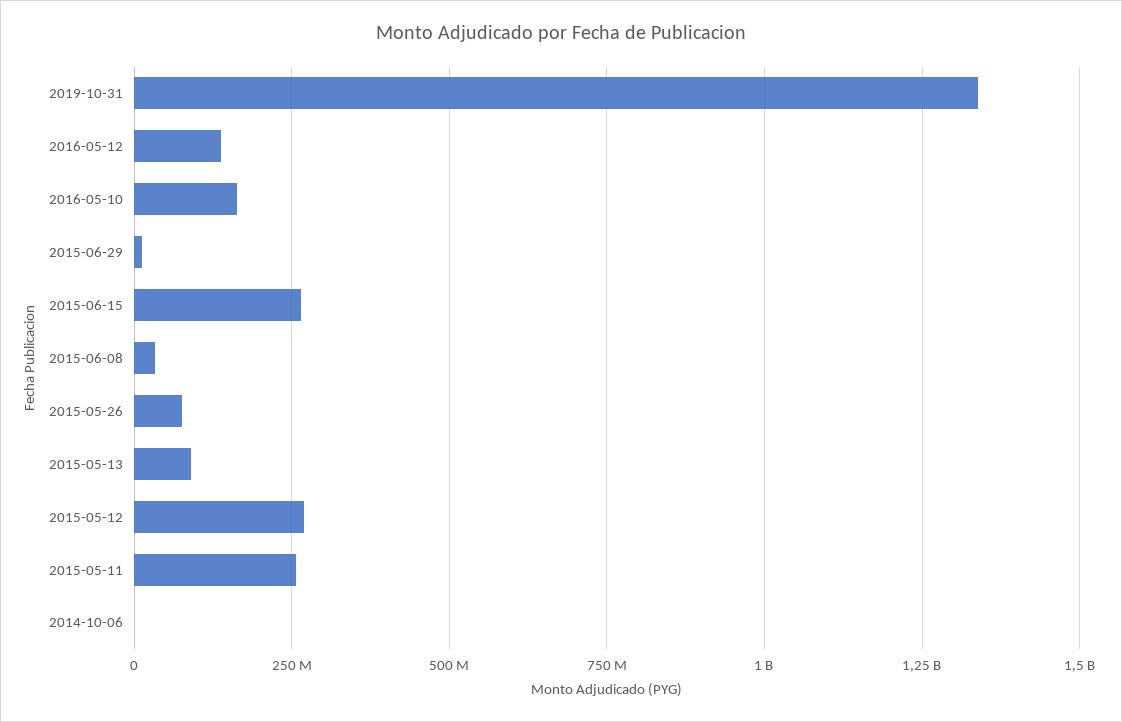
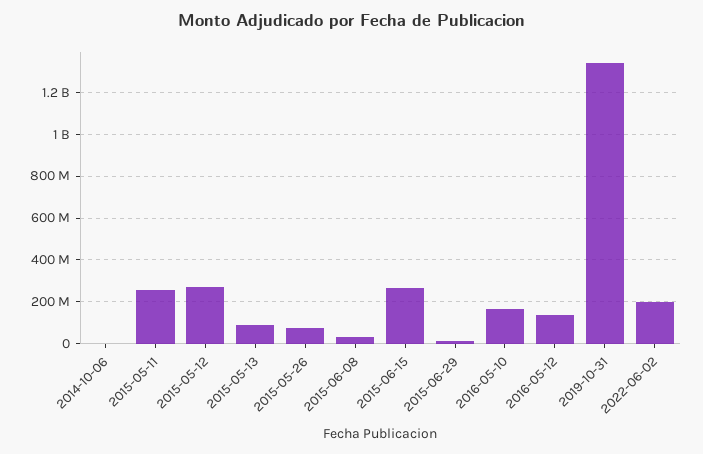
2022-06-02: none -> 200000000

